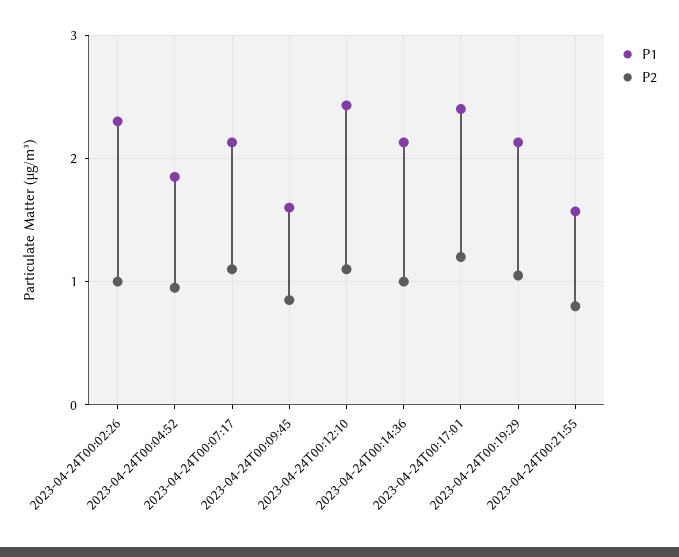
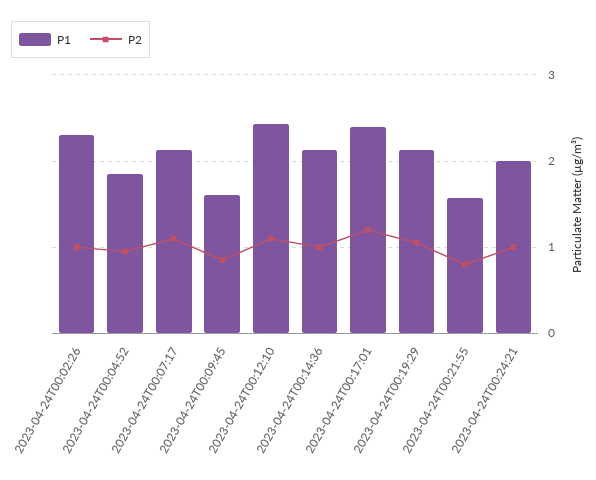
P1, 2023-04-24T00:24:21: none -> 2
P2, 2023-04-24T00:24:21: none -> 1

